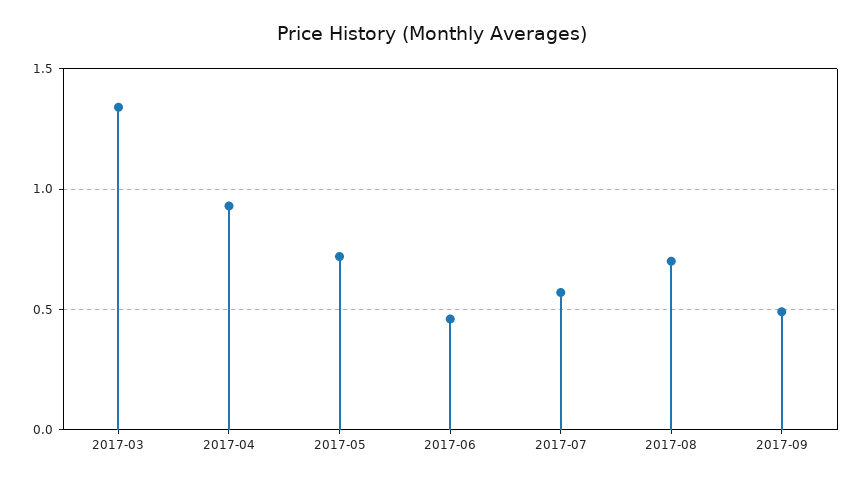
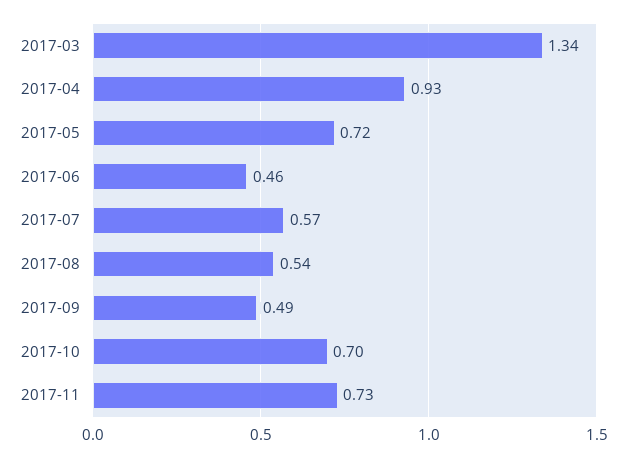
2017-08: 0.7 -> 0.54
2017-10: none -> 0.7
2017-11: none -> 0.73

